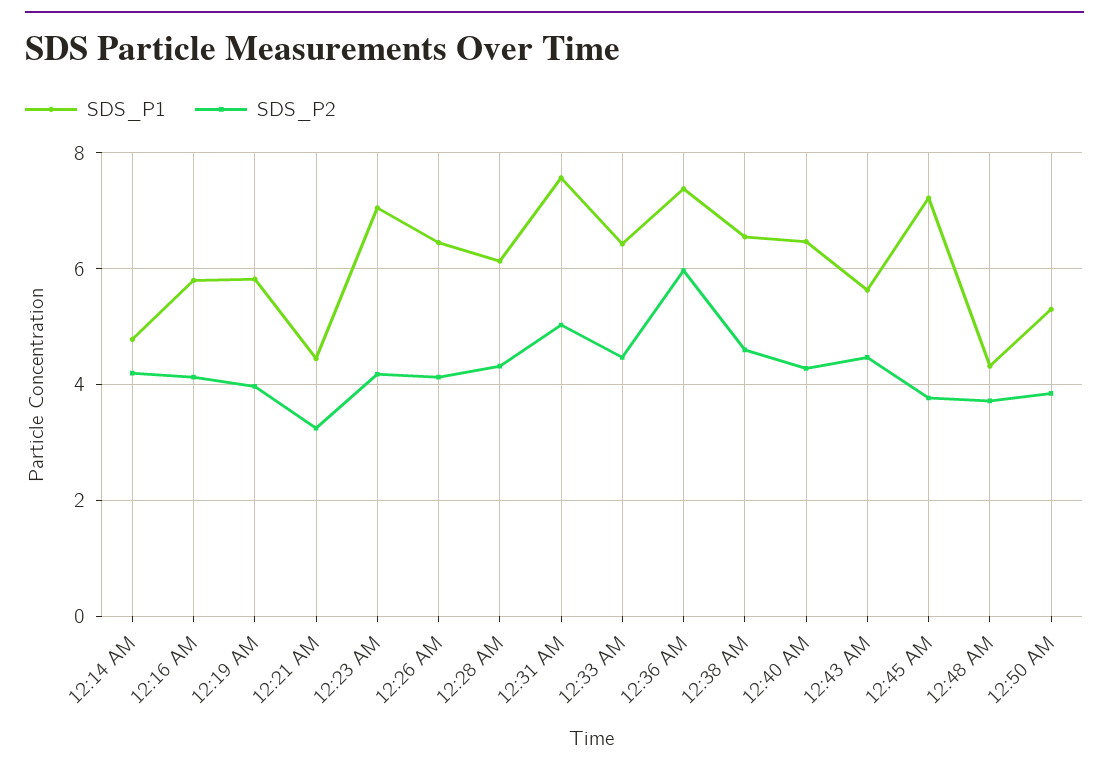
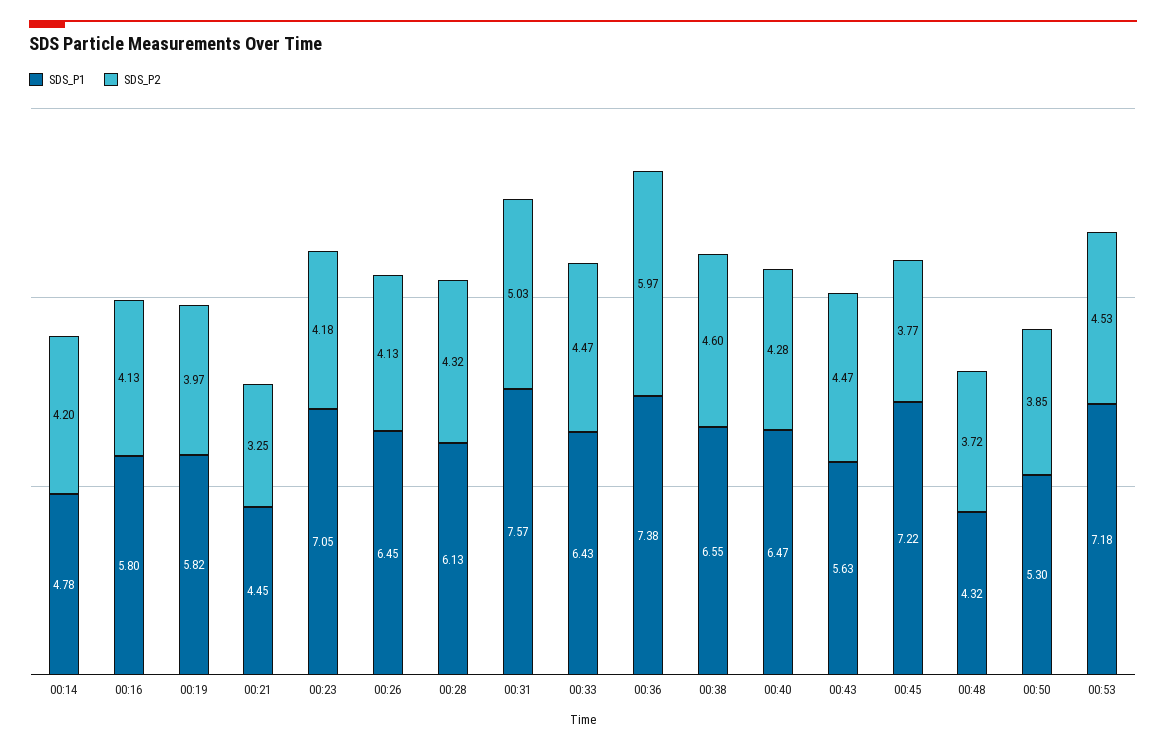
SDS_P1, 00:53: none -> 7.18
SDS_P2, 00:53: none -> 4.53

